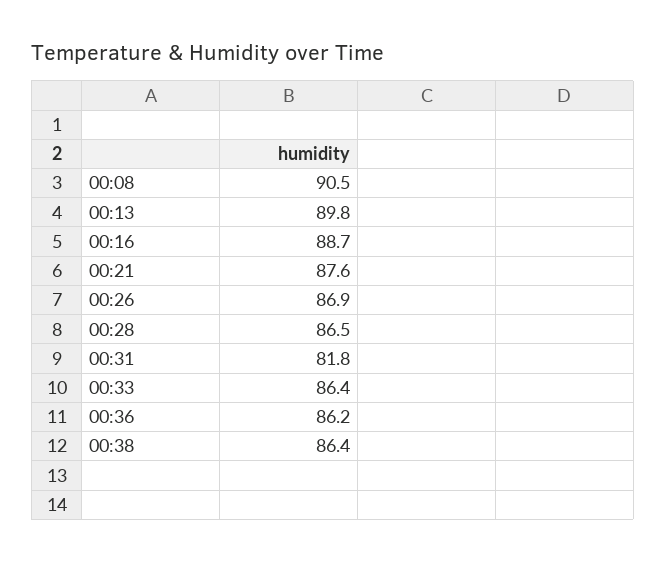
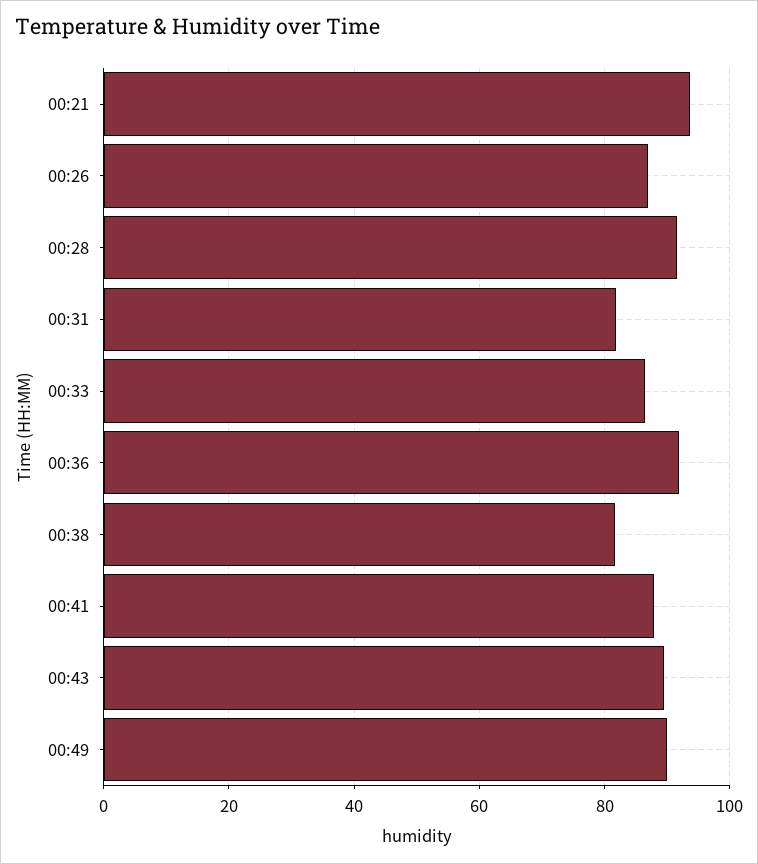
00:08: 90.5 -> none
00:13: 89.8 -> none
00:16: 88.7 -> none
00:21: 87.6 -> 94
00:28: 86.5 -> 92
00:36: 86.2 -> 92
00:38: 86.4 -> 82
00:41: none -> 88
00:43: none -> 90
00:49: none -> 90

